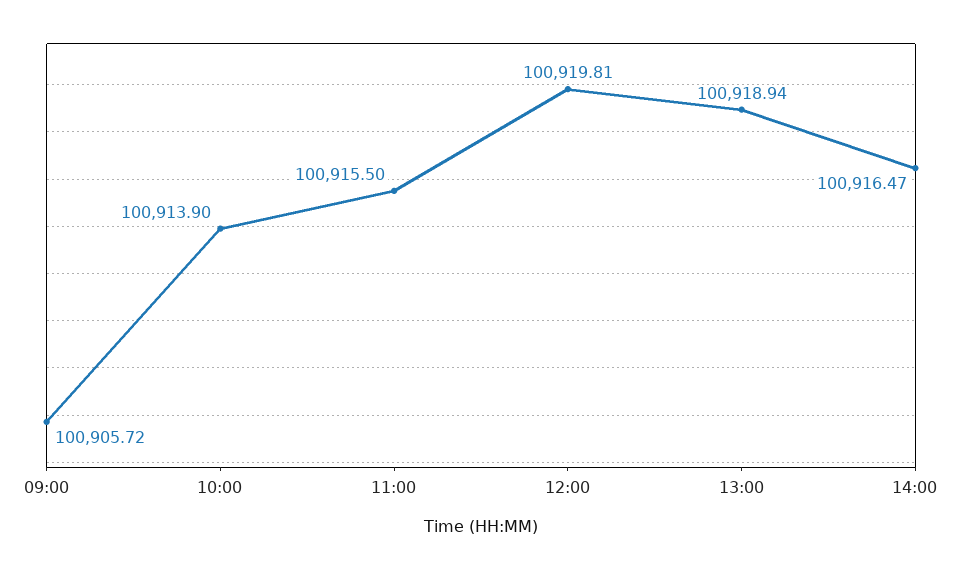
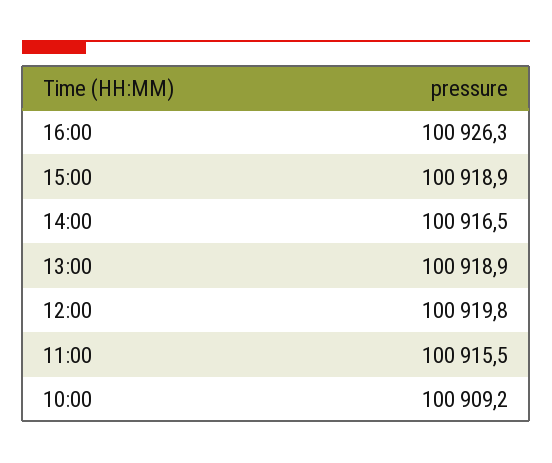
09:00: 100905.72 -> none
10:00: 100913.9 -> 100909.2
16:00: none -> 100926.3
15:00: none -> 100918.9

